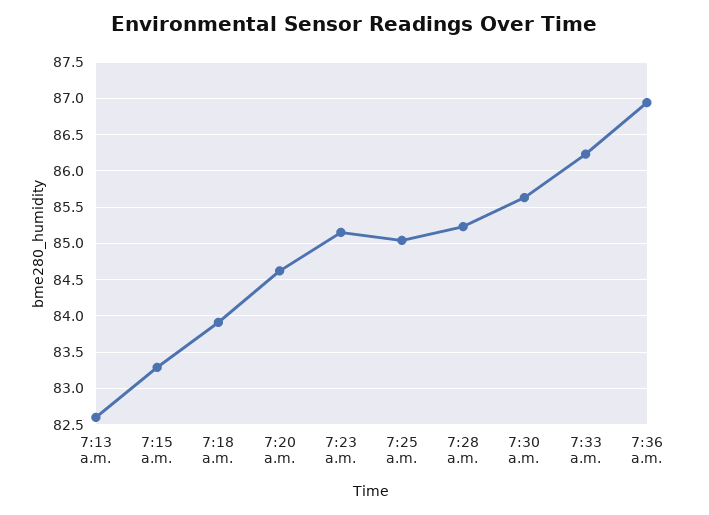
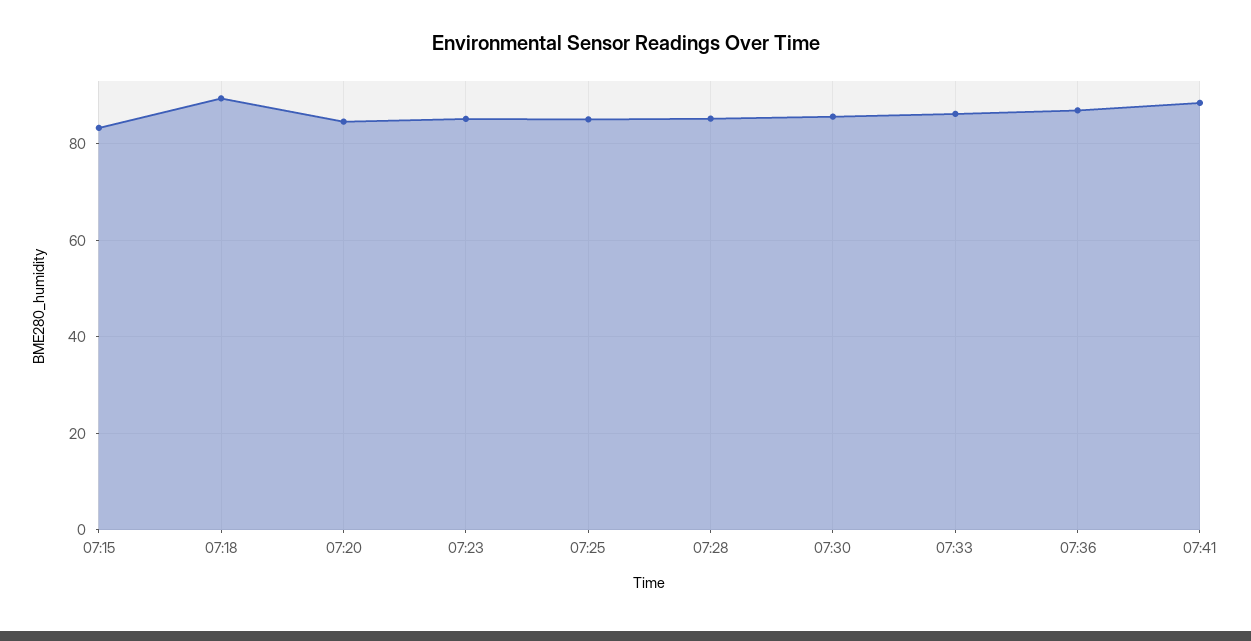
7:13 a.m.: 82.6 -> none
7:18 a.m.: 83.9 -> 90
07:41: none -> 88

